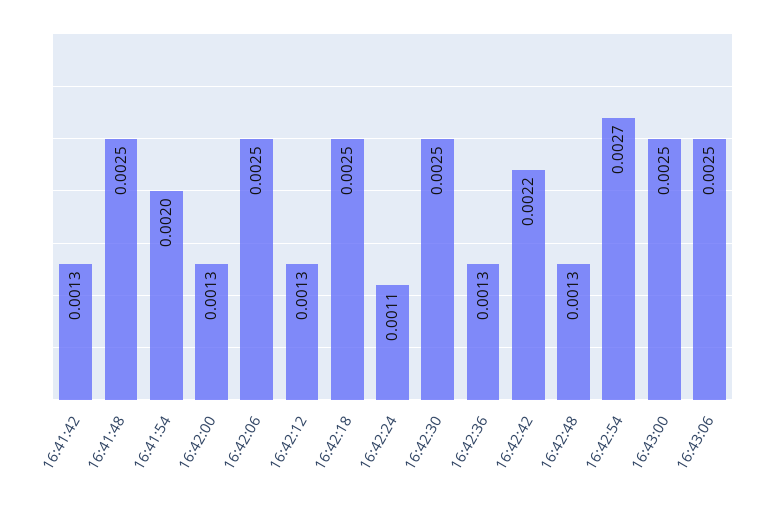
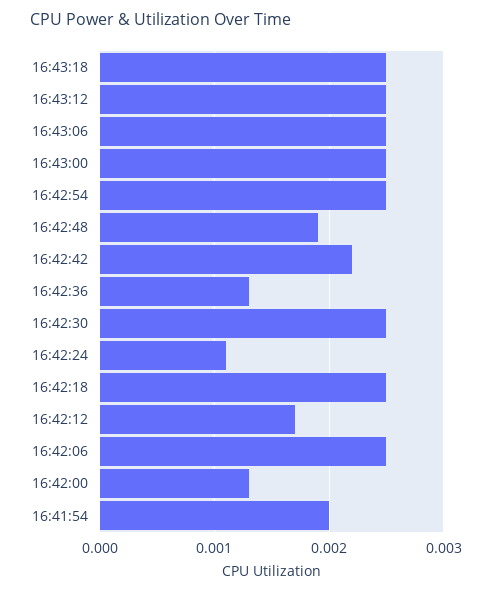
16:41:42: 0.0013 -> none
16:41:48: 0.0025 -> none
16:42:12: 0.0013 -> 0.0017
16:42:48: 0.0013 -> 0.0019
16:42:54: 0.0027 -> 0.0025
16:43:18: none -> 0.0025
16:43:12: none -> 0.0025

